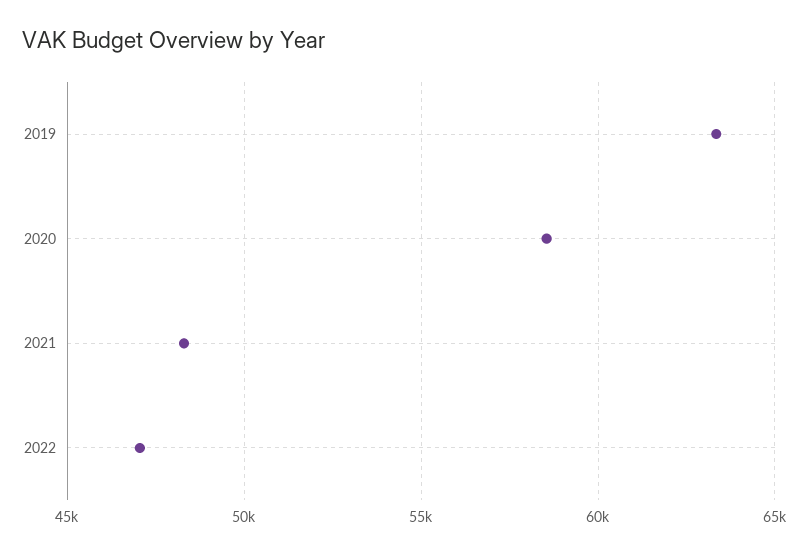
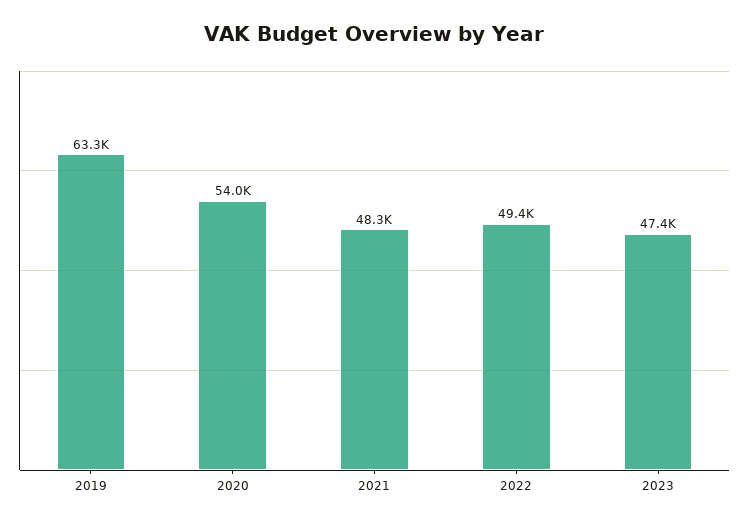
2020: 58500 -> 54000
2022: 47000 -> 49400
2023: none -> 47400

